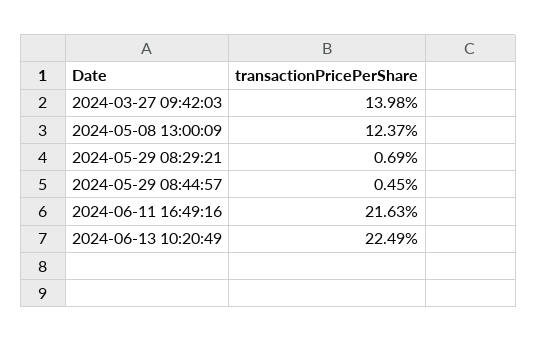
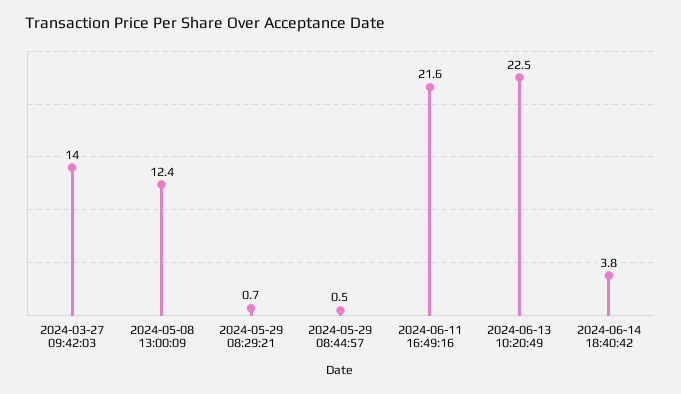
2024-06-14 18:40:42: none -> 3.8

